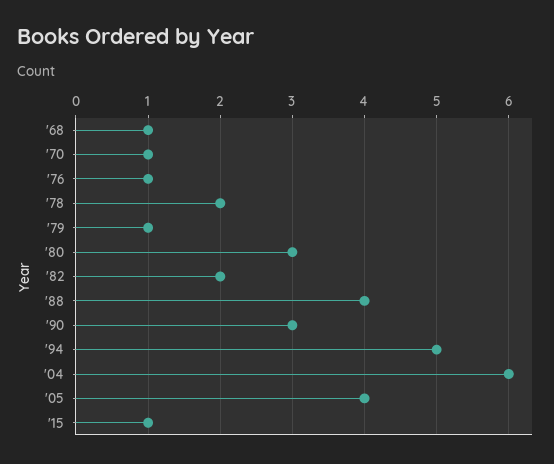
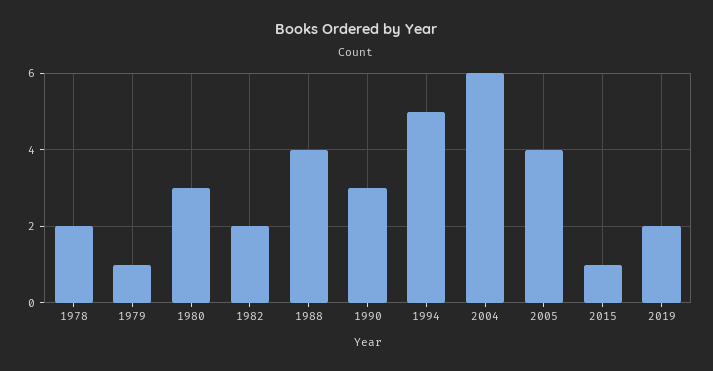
'68: 1 -> none
'70: 1 -> none
'76: 1 -> none
2019: none -> 2

